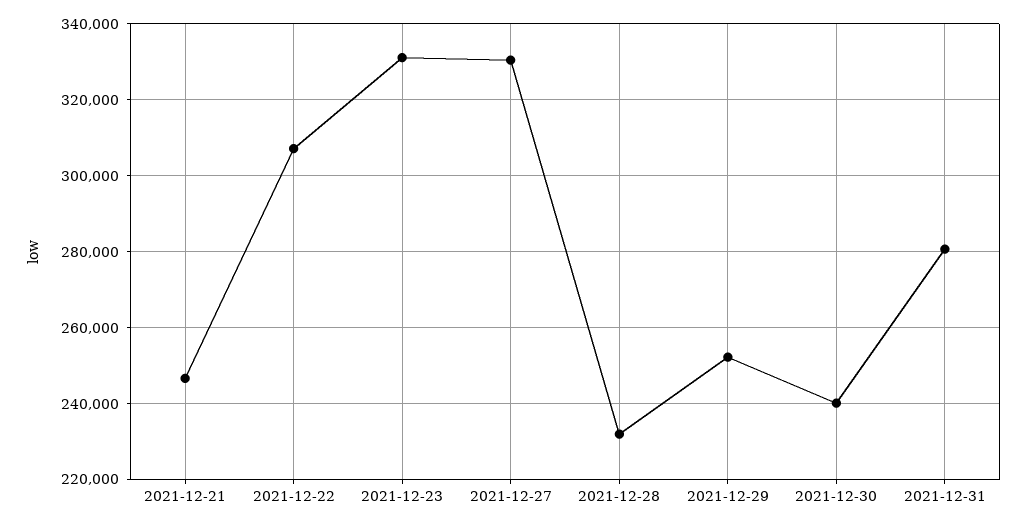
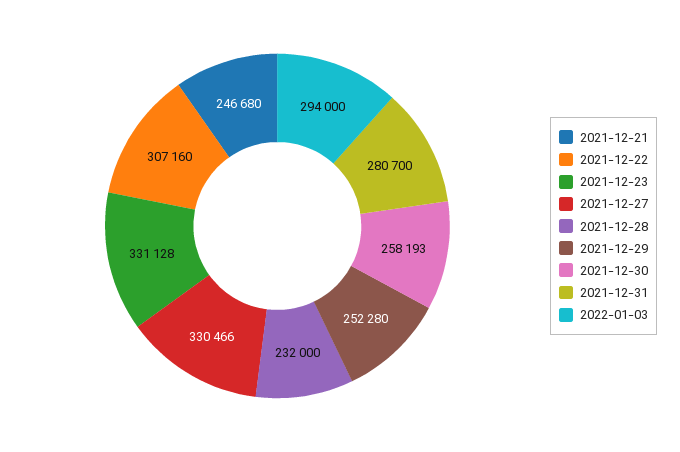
2021-12-30: 240000 -> 258193
2022-01-03: none -> 294000

